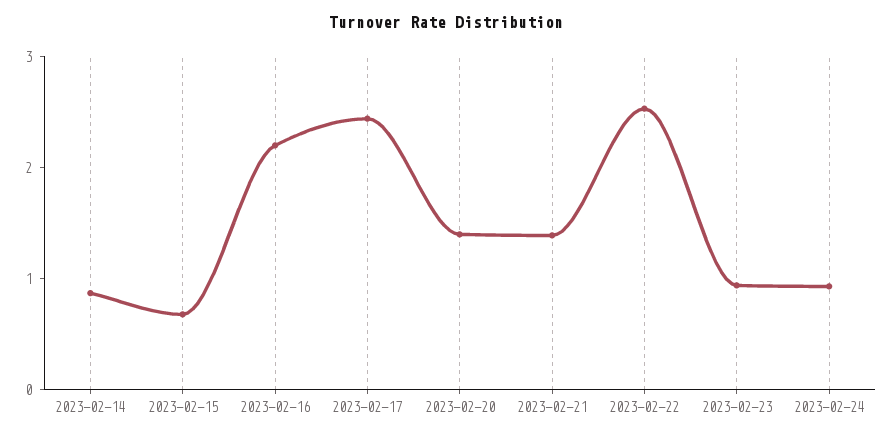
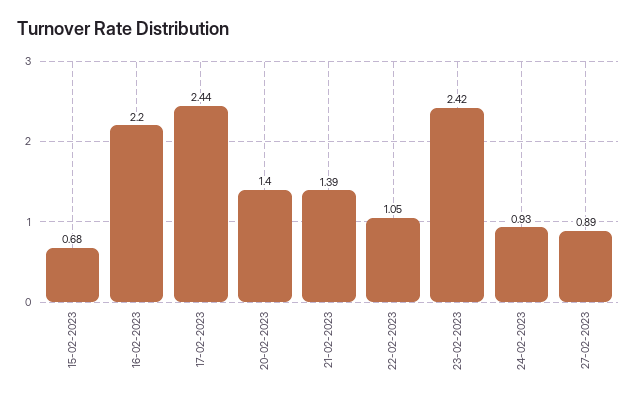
2023-02-14: 0.8 -> none
2023-02-22: 2.6 -> 1.05
2023-02-23: 1 -> 2.42
27-02-2023: none -> 0.89

